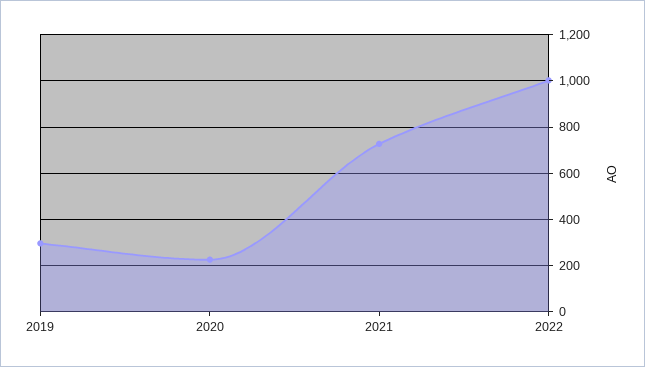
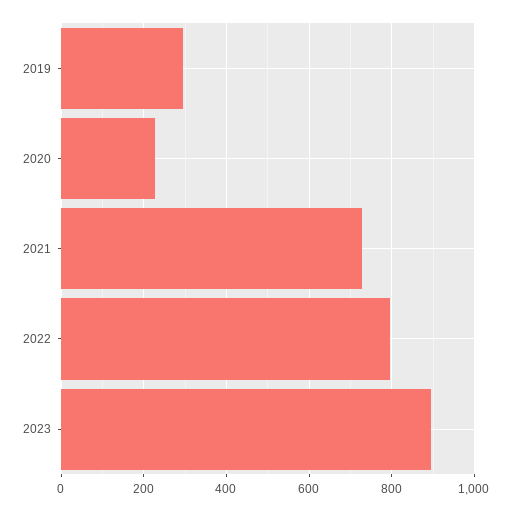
2022: 1000 -> 800
2023: none -> 900

